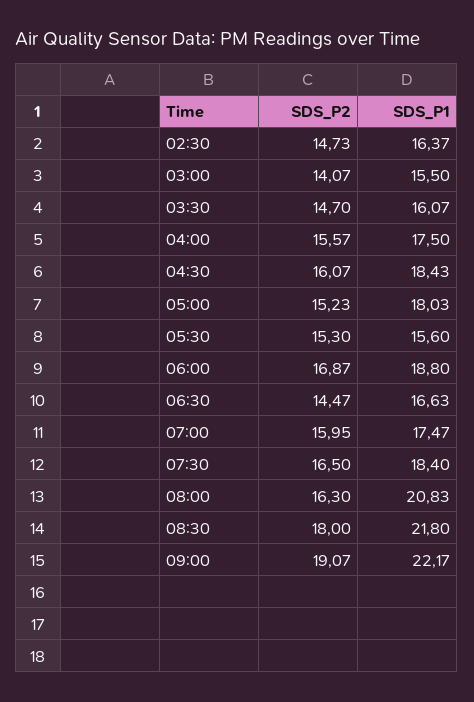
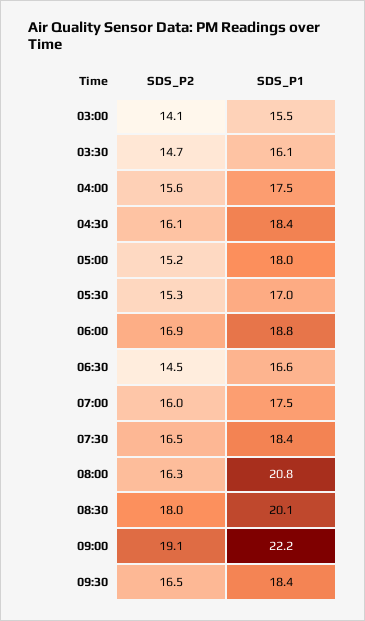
SDS_P2, 02:30: 14.73 -> none
SDS_P1, 02:30: 16.37 -> none
SDS_P1, 05:30: 15.6 -> 17
SDS_P1, 08:30: 21.8 -> 20.1
SDS_P2, 09:30: none -> 16.5
SDS_P1, 09:30: none -> 18.4

